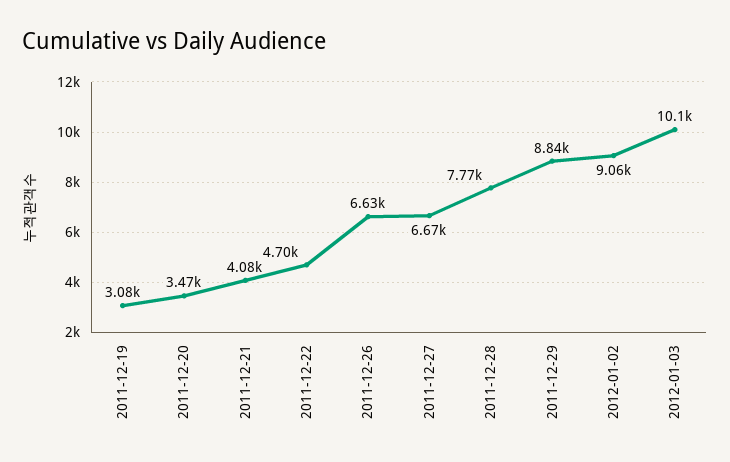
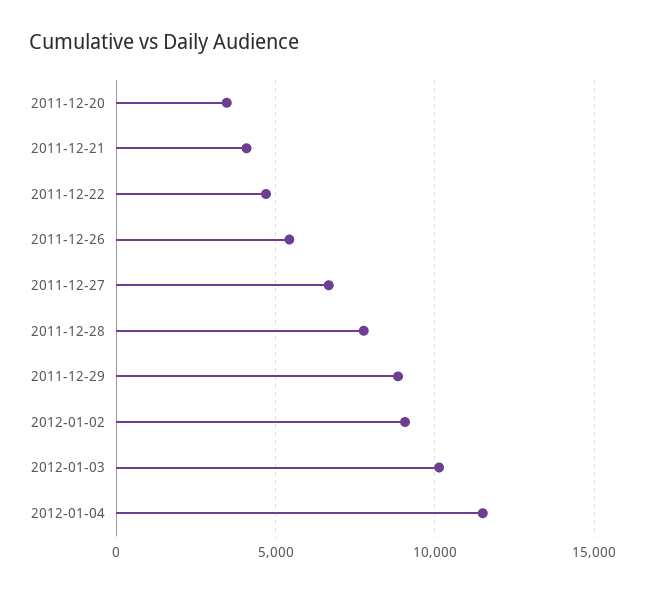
2011-12-19: 3080 -> none
2011-12-26: 6630 -> 5500
2012-01-04: none -> 11500

